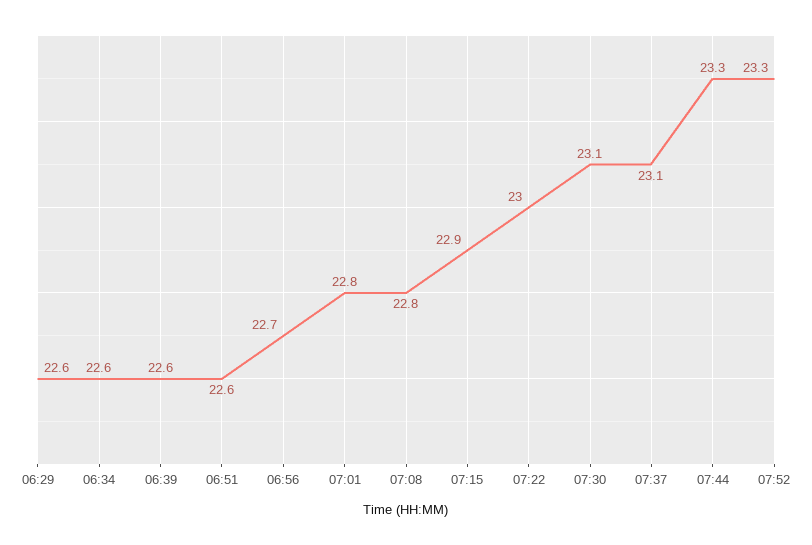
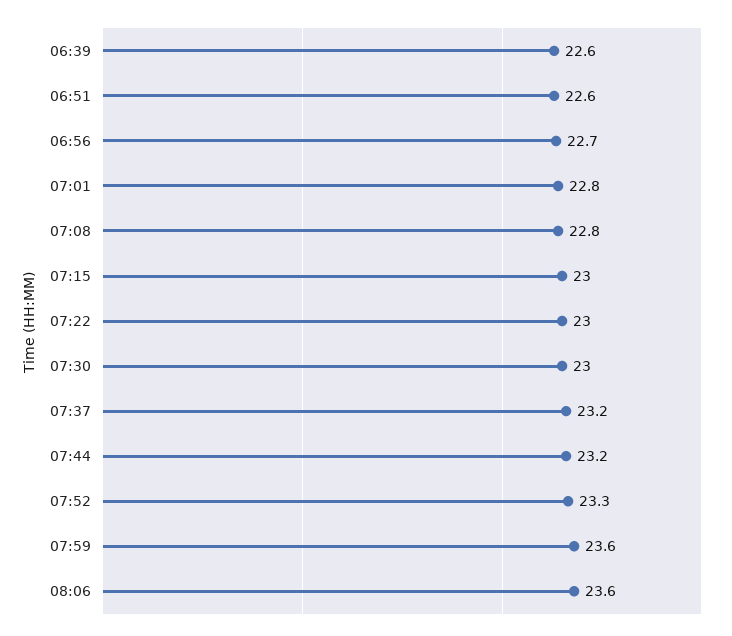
06:29: 22.6 -> none
06:34: 22.6 -> none
07:15: 22.9 -> 23
07:30: 23.1 -> 23
07:37: 23.1 -> 23.2
07:44: 23.3 -> 23.2
07:59: none -> 23.6
08:06: none -> 23.6

